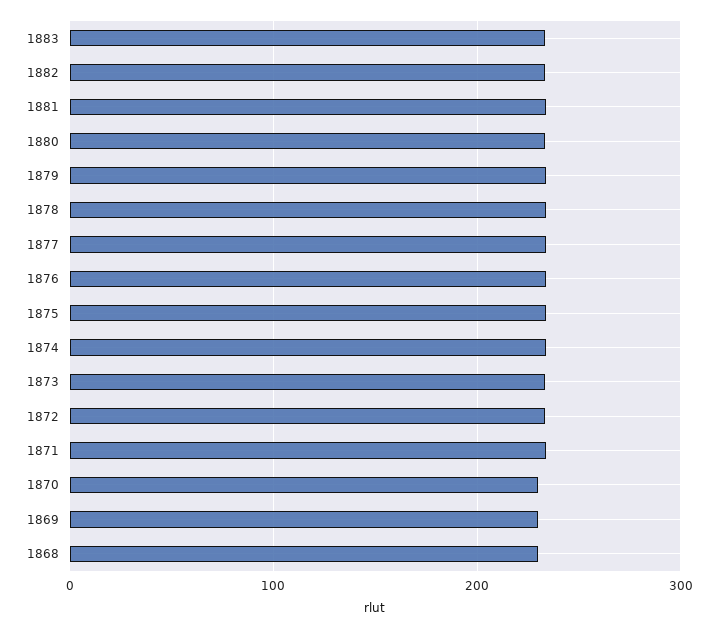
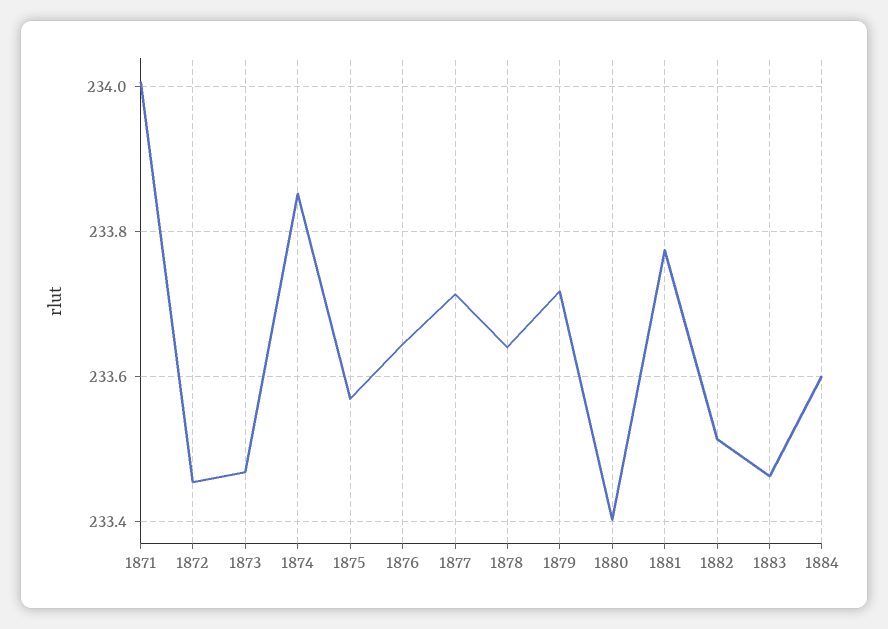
1870: 230 -> none
1869: 230 -> none
1868: 230 -> none
1884: none -> 233.6

